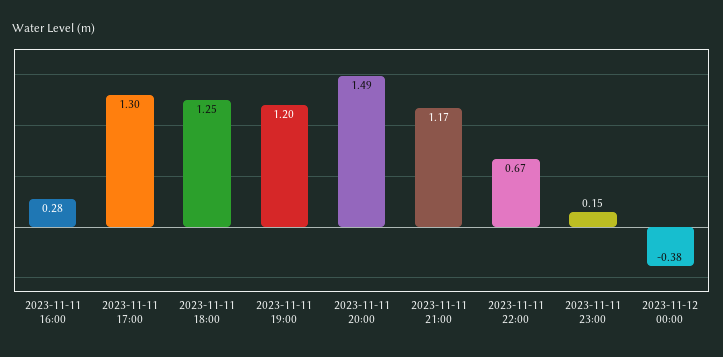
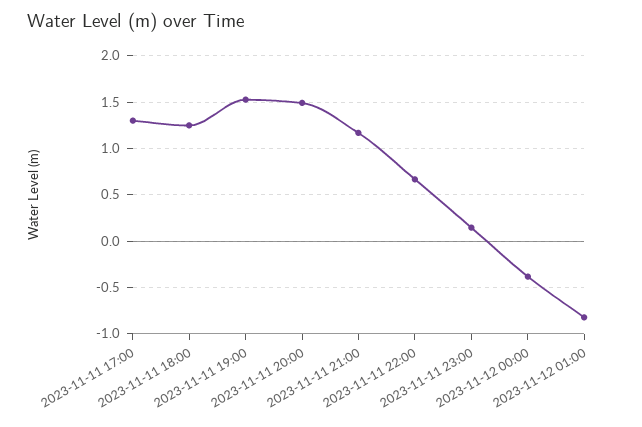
2023-11-11 16:00: 0.28 -> none
2023-11-11 19:00: 1.2 -> 1.5
2023-11-12 01:00: none -> -0.8

